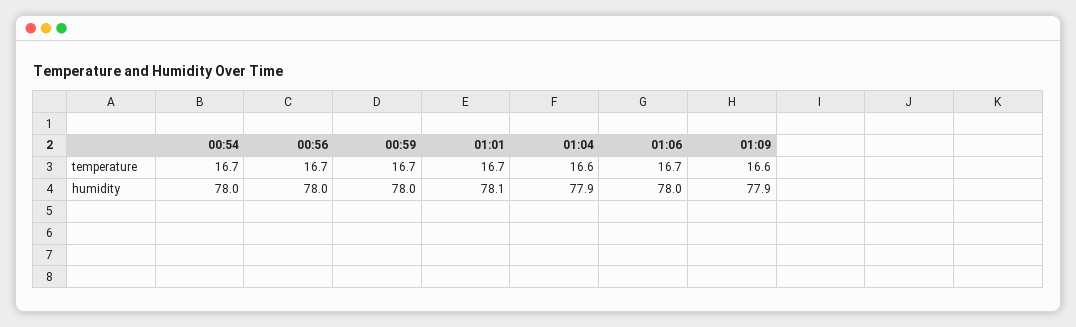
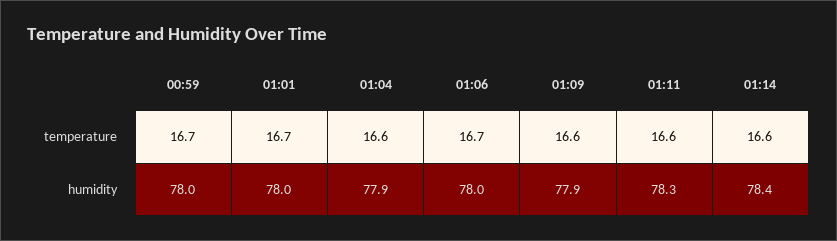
00:54, temperature: 16.7 -> none
00:56, temperature: 16.7 -> none
00:54, humidity: 78 -> none
00:56, humidity: 78 -> none
01:01, humidity: 78.1 -> 78
01:11, temperature: none -> 16.6
01:14, temperature: none -> 16.6
01:11, humidity: none -> 78.3
01:14, humidity: none -> 78.4

